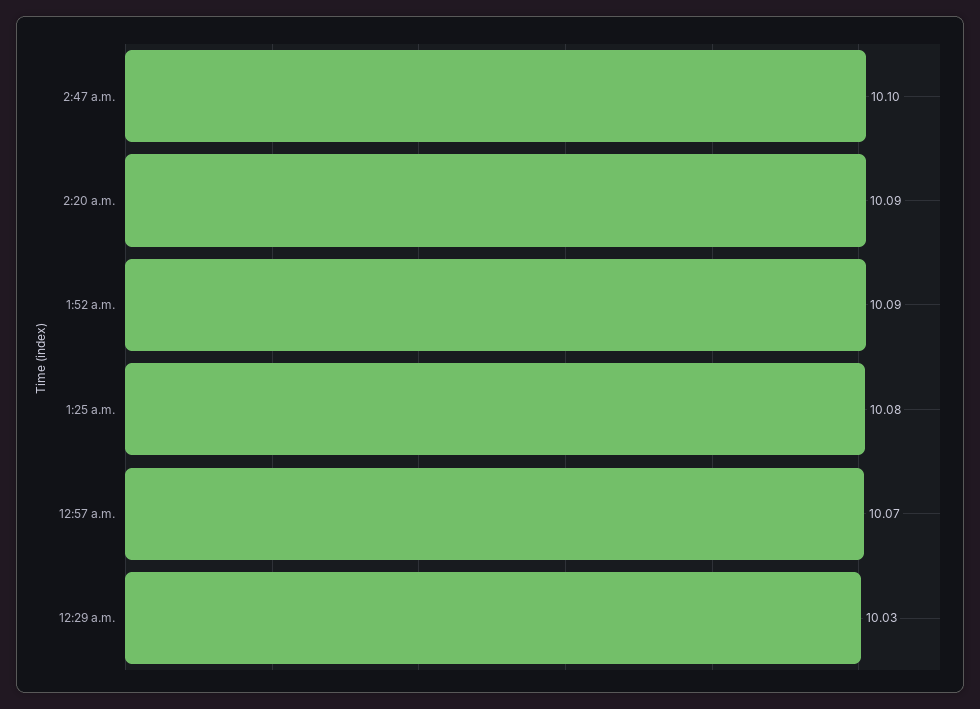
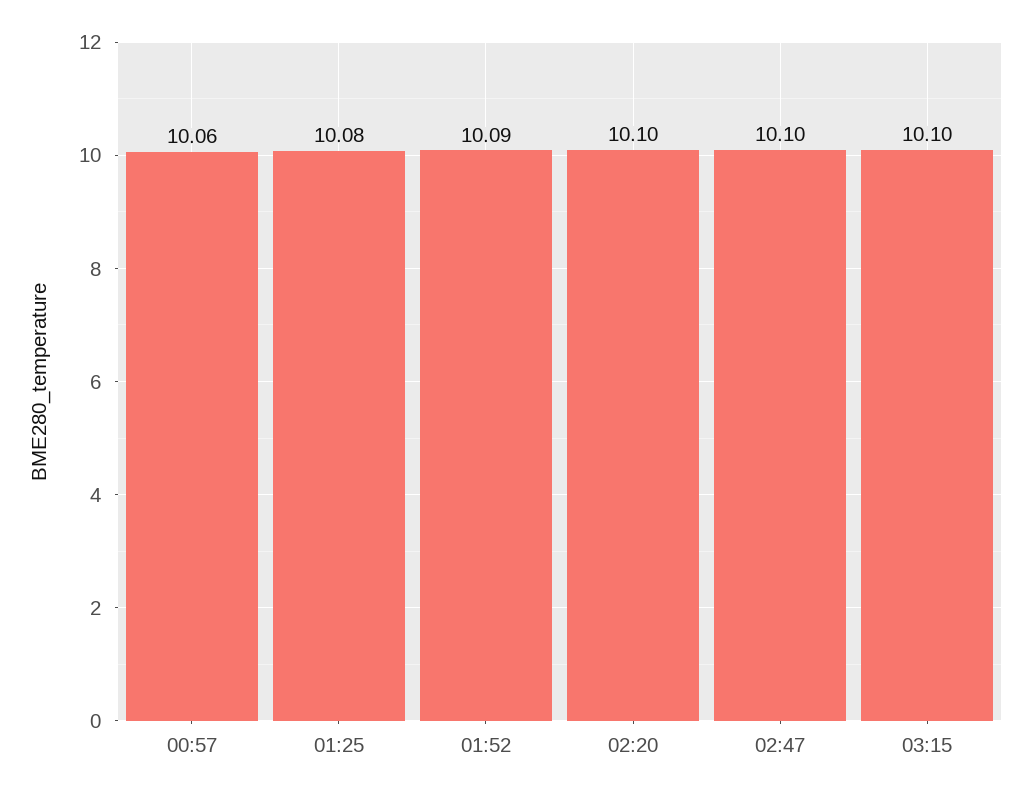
2:20 a.m.: 10.09 -> 10.1
12:57 a.m.: 10.07 -> 10.06
12:29 a.m.: 10.03 -> none
03:15: none -> 10.1

